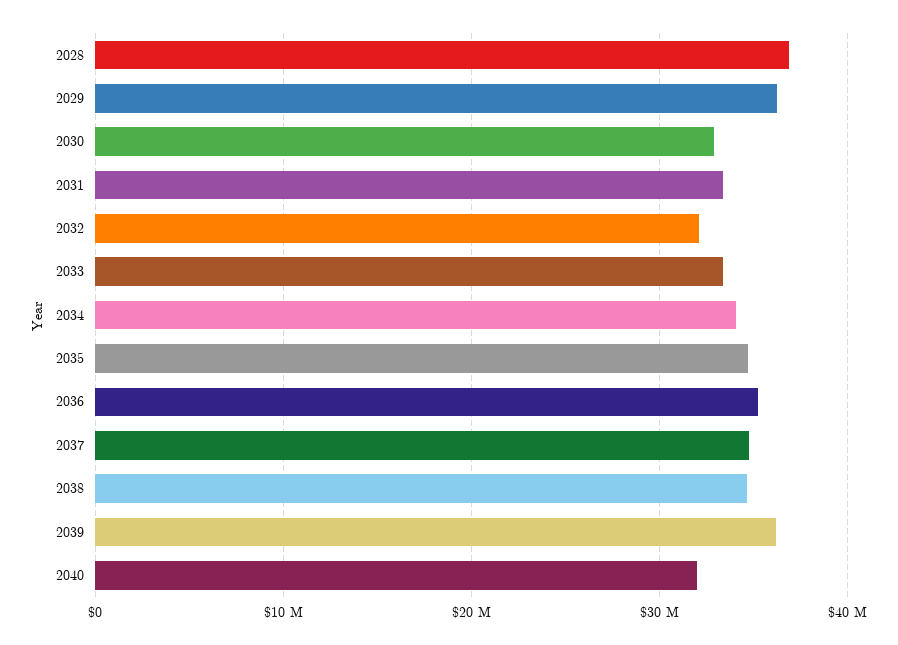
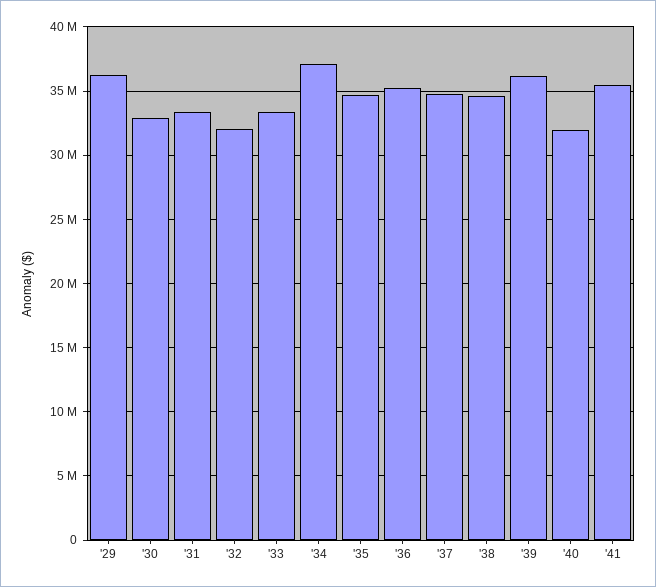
2028: 37000000 -> none
2034: 34000000 -> 37000000
'41: none -> 35500000

